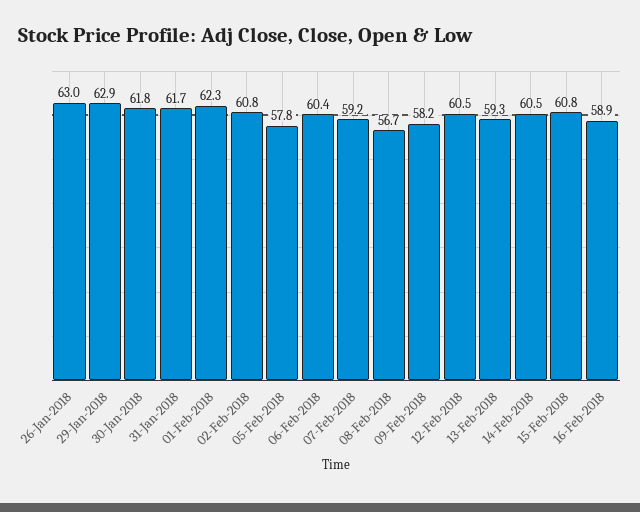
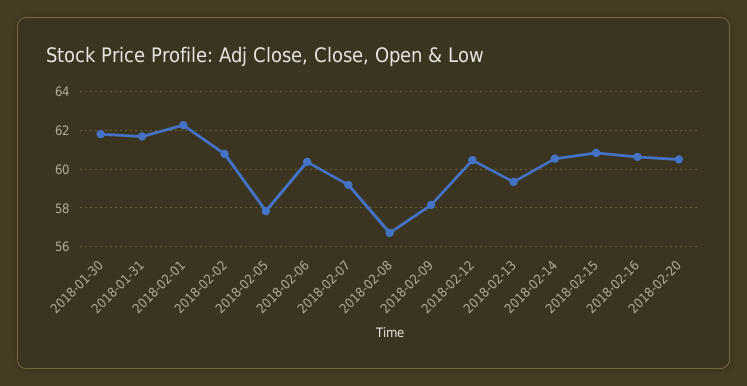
26-Jan-2018: 63 -> none
29-Jan-2018: 62.9 -> none
16-Feb-2018: 58.9 -> 60.5
2018-02-20: none -> 60.5

